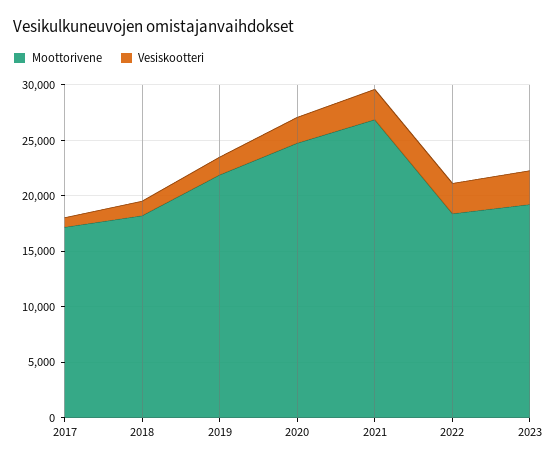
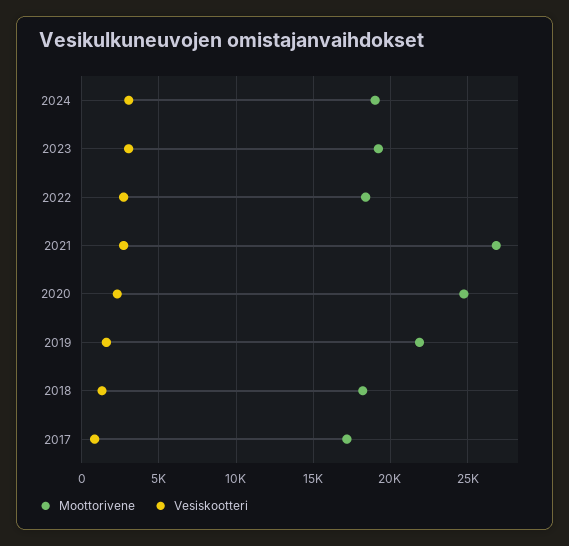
Moottorivene, 2024: none -> 19000
Vesiskootteri, 2024: none -> 3000

